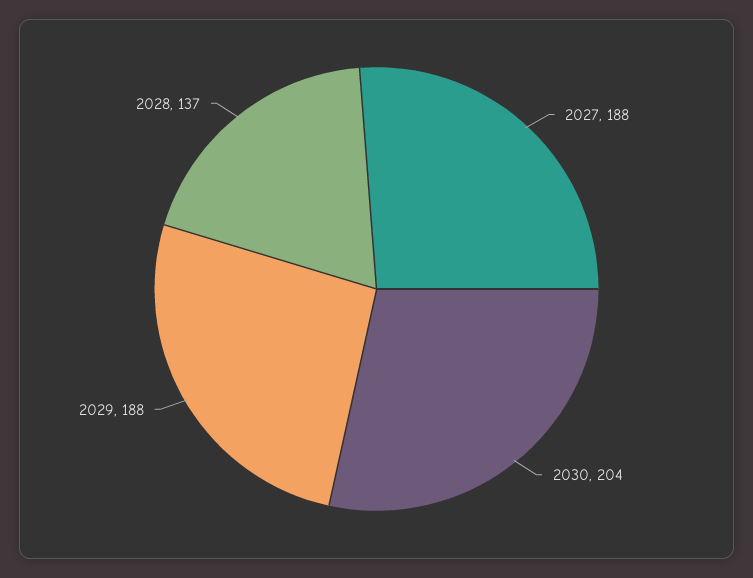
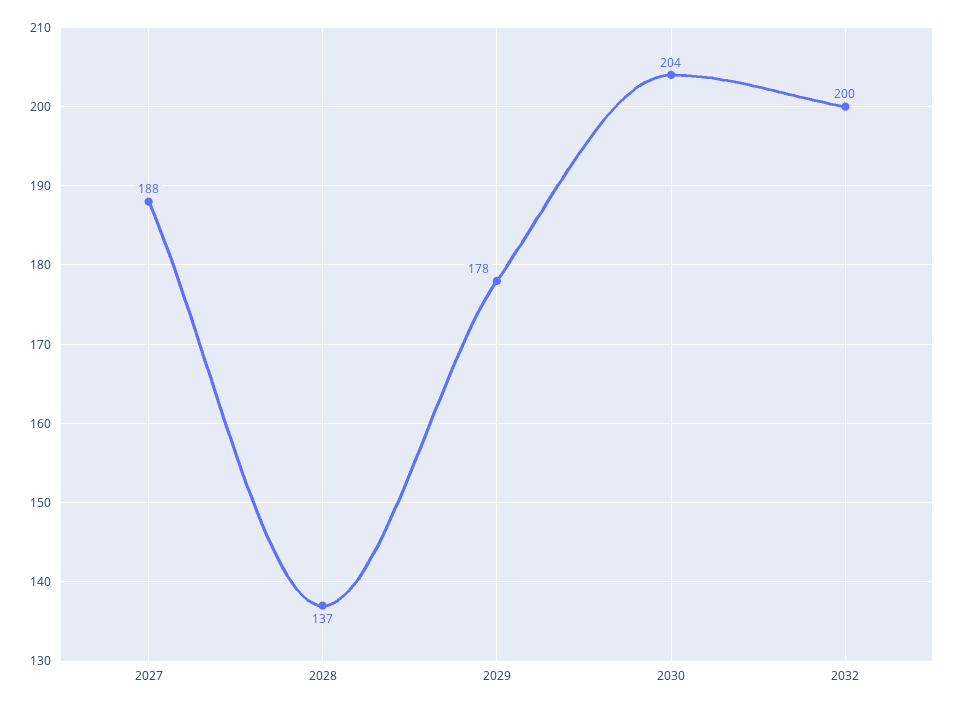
2029: 188 -> 178
2032: none -> 200

